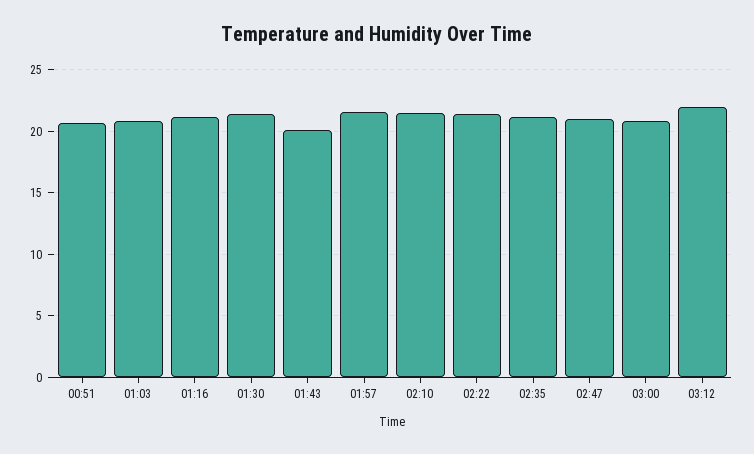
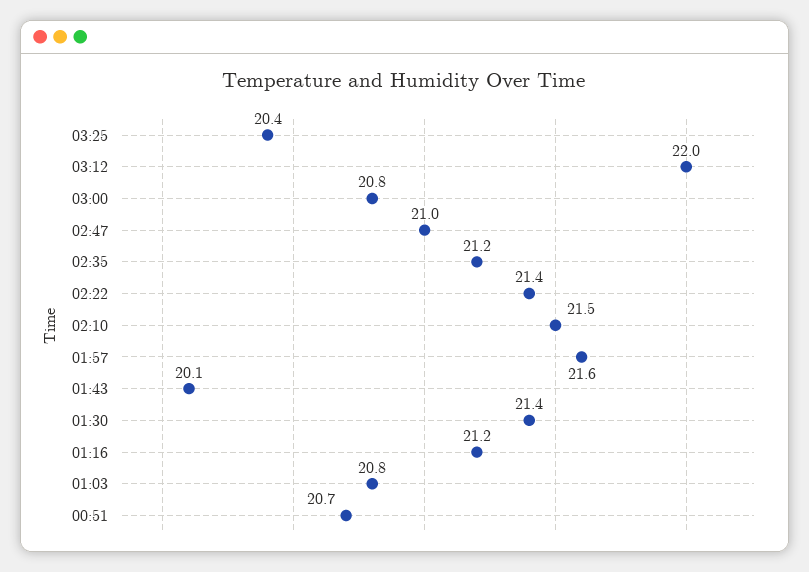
03:25: none -> 20.4

